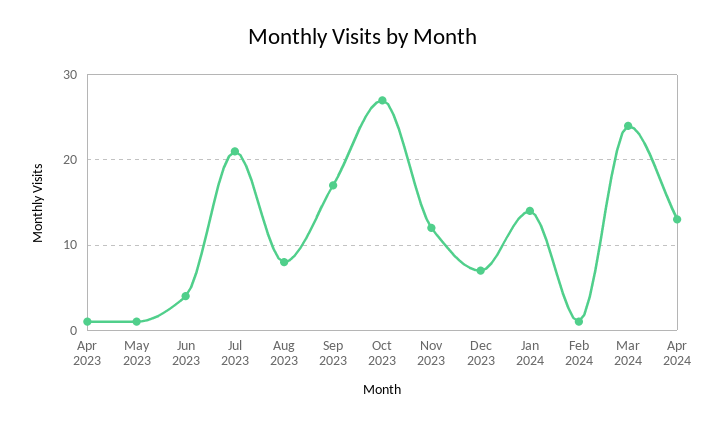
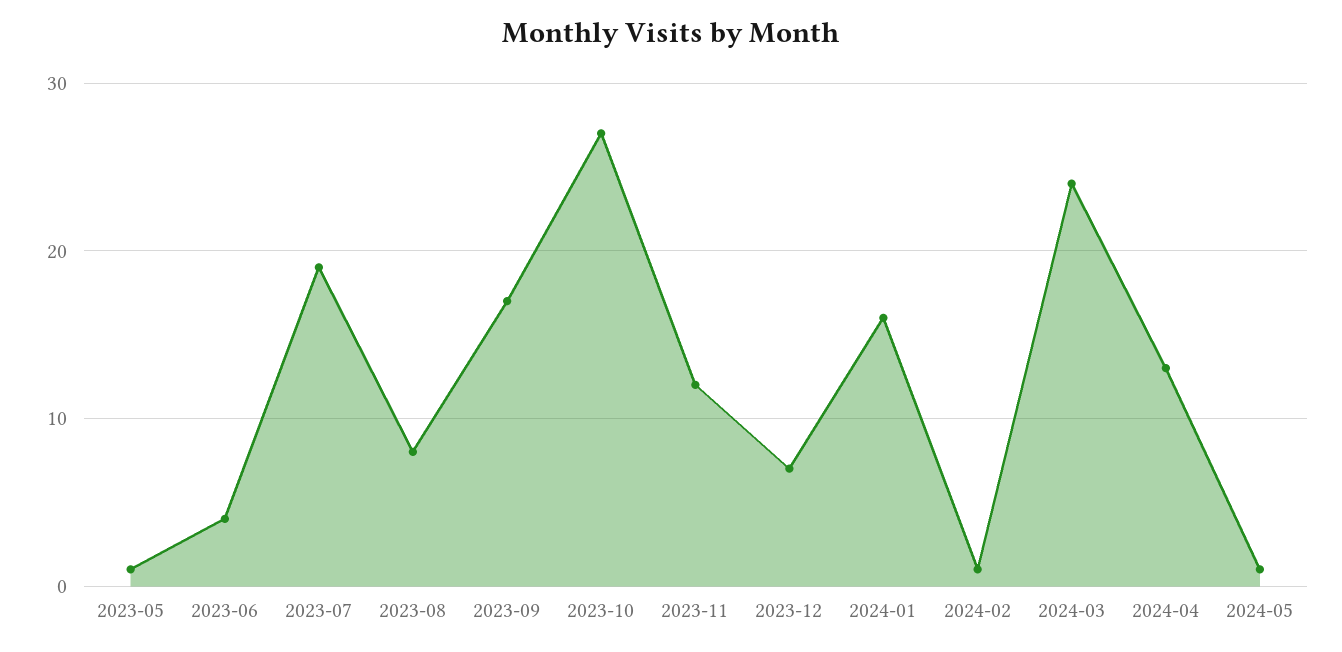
Apr 2023: 1 -> none
Jul 2023: 21 -> 19
Jan 2024: 14 -> 16
2024-05: none -> 1

